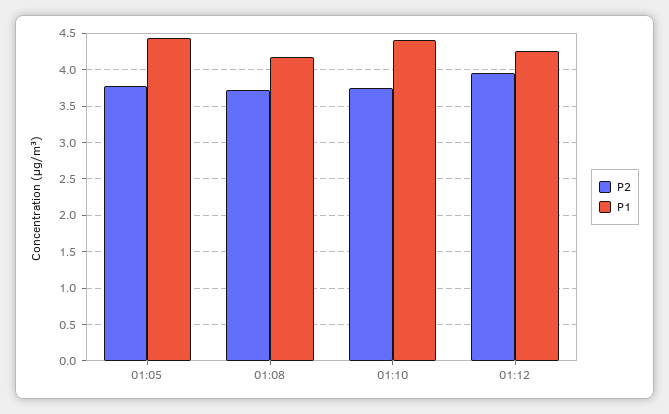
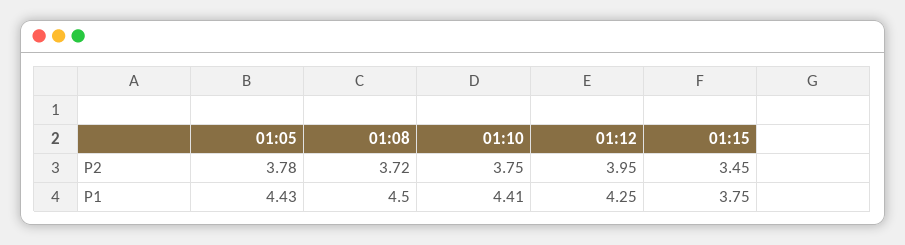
P1, 01:08: 4.2 -> 4.5
P2, 01:15: none -> 3.45
P1, 01:15: none -> 3.75

